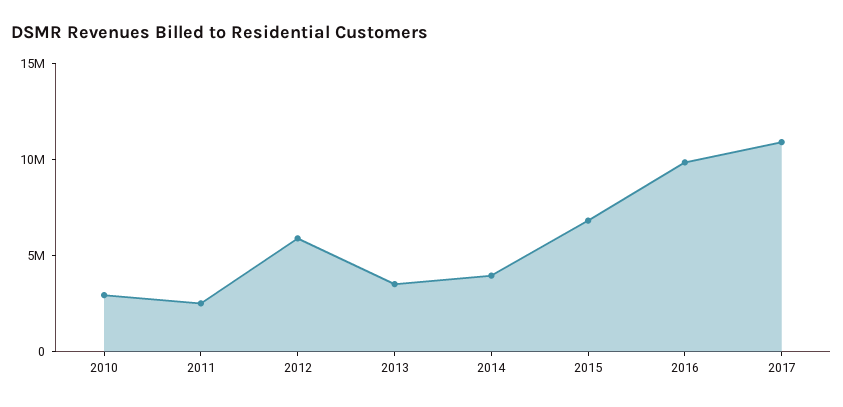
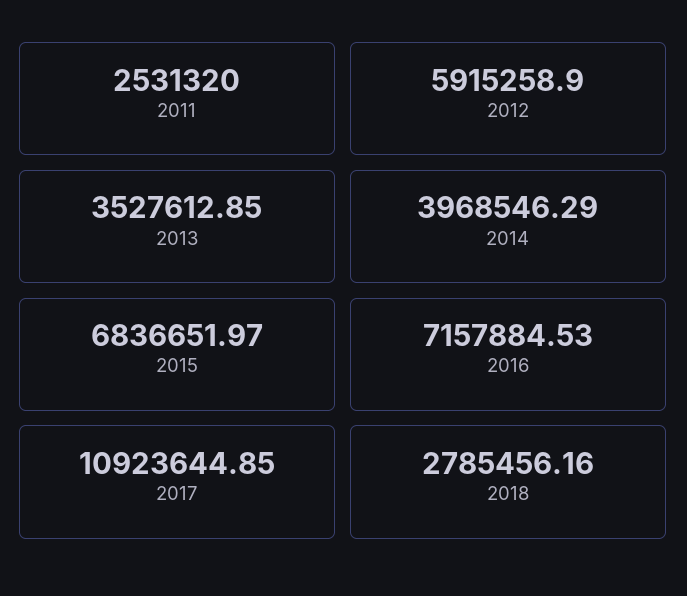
2010: 3000000 -> none
2016: 10000000 -> 7157884.53
2018: none -> 2785456.16

